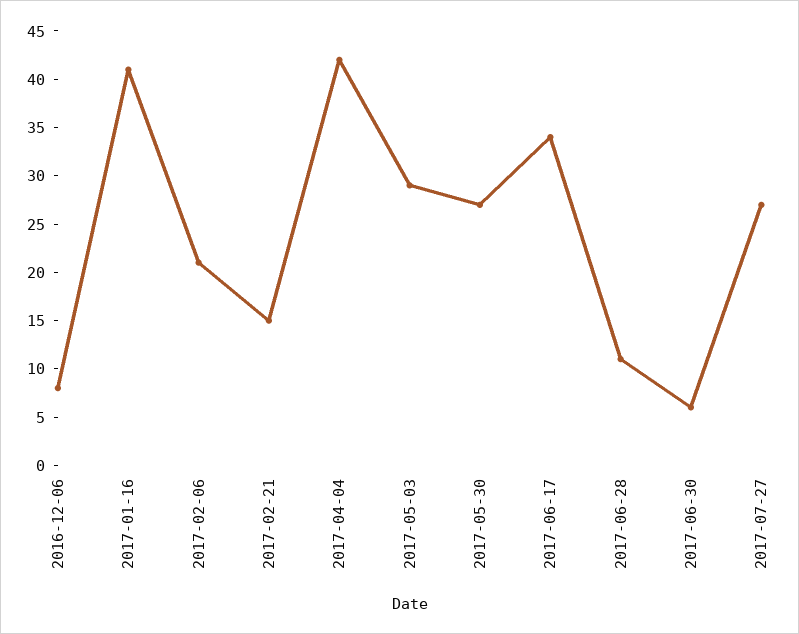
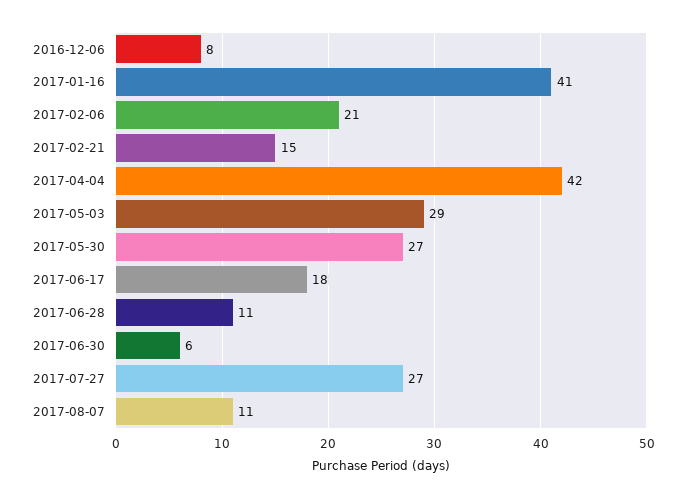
2017-06-17: 34 -> 18
2017-08-07: none -> 11

